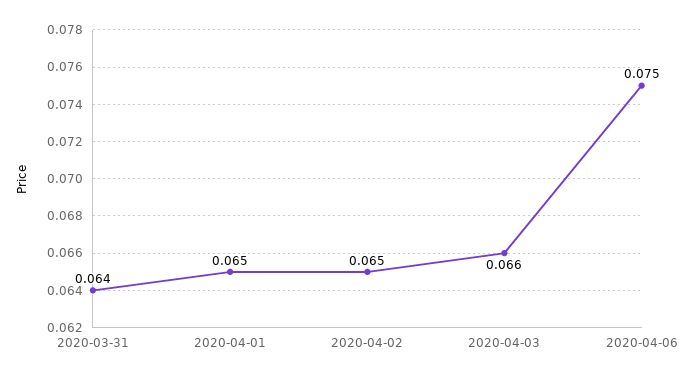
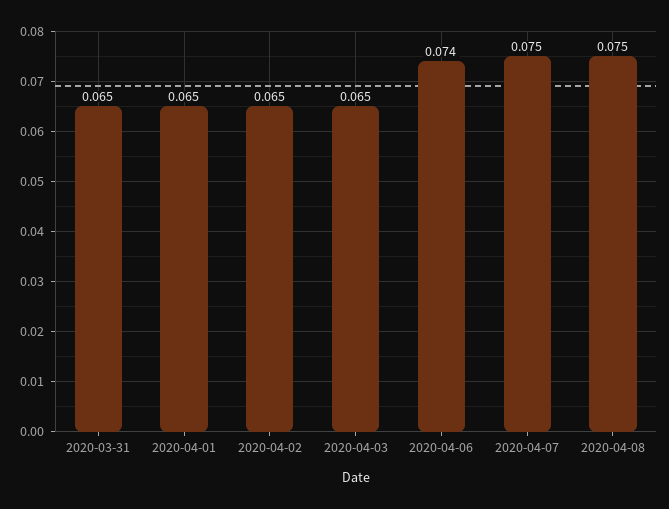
2020-03-31: 0.064 -> 0.065
2020-04-03: 0.066 -> 0.065
2020-04-06: 0.075 -> 0.074
2020-04-07: none -> 0.075
2020-04-08: none -> 0.075

